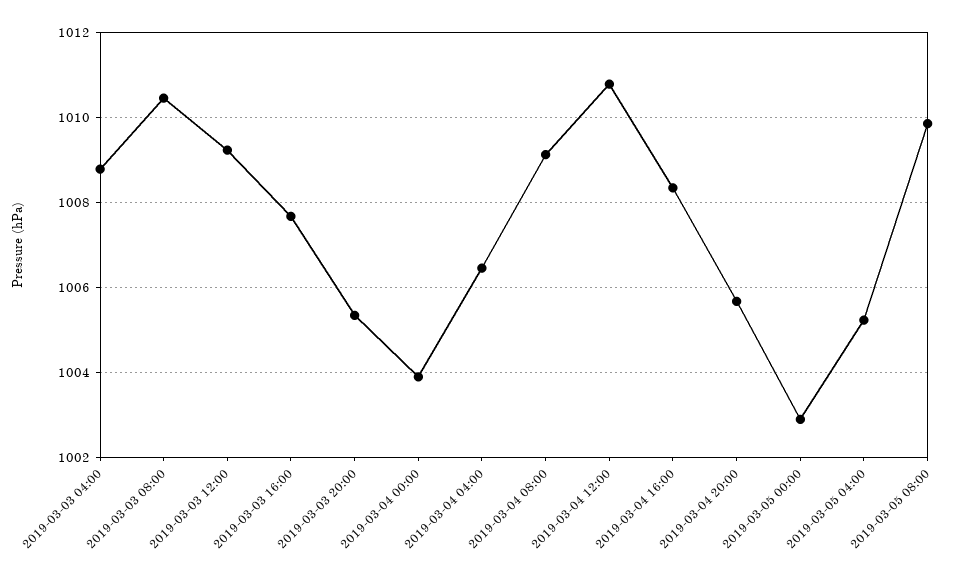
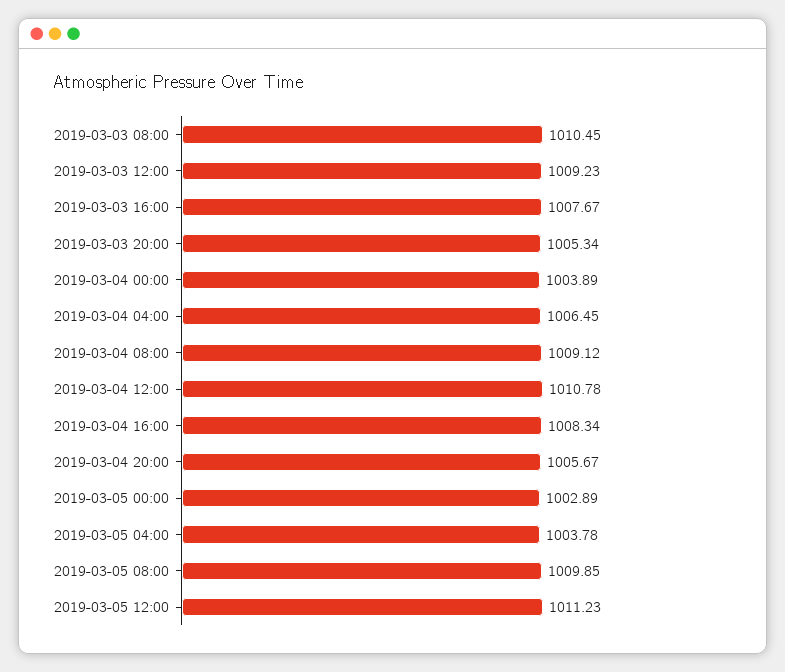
2019-03-03 04:00: 1008.8 -> none
2019-03-05 04:00: 1005.2 -> 1003.78
2019-03-05 12:00: none -> 1011.23

